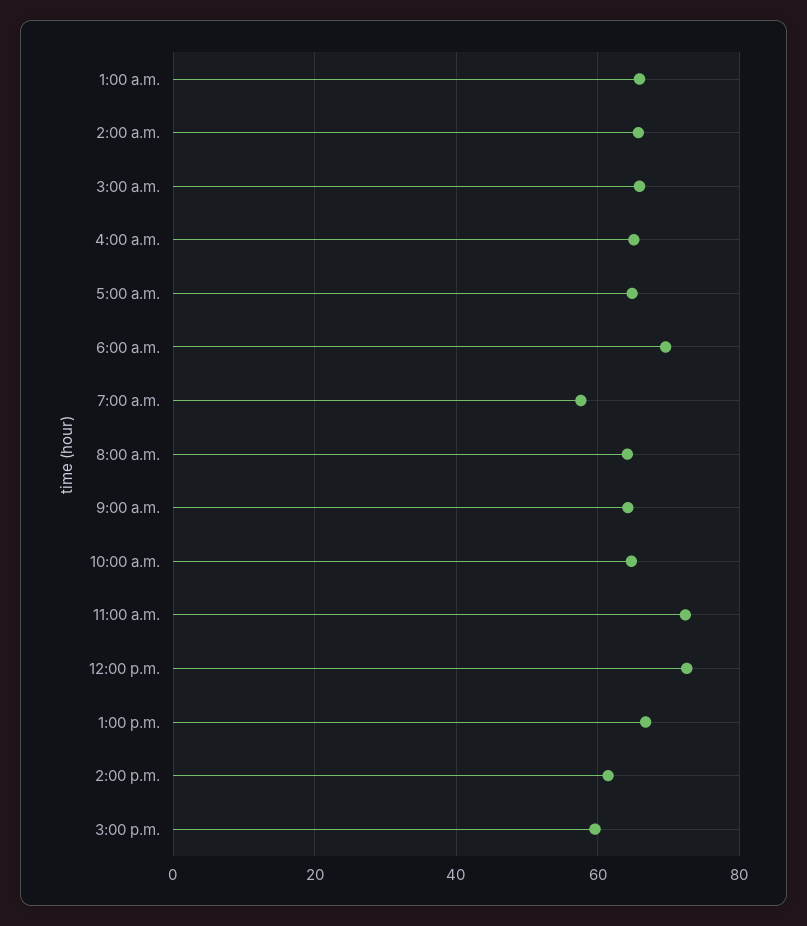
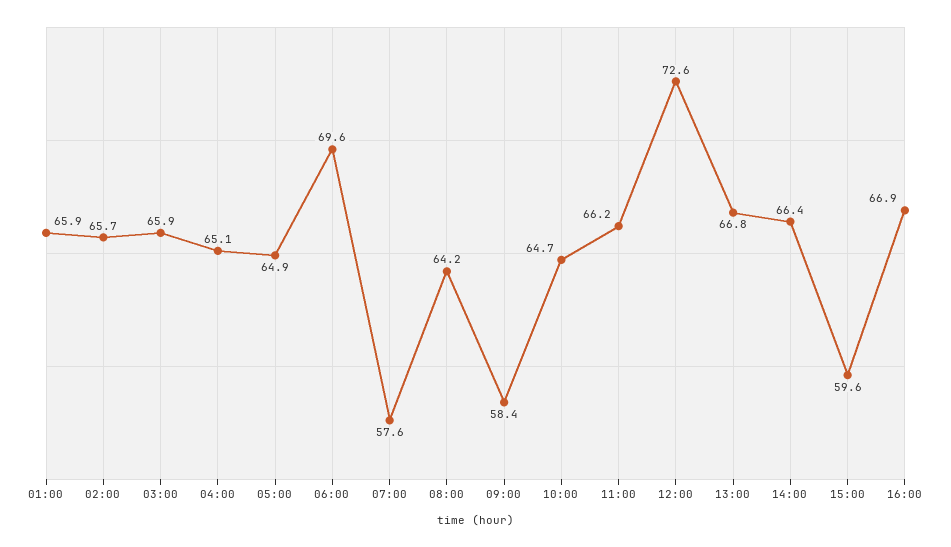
9:00 a.m.: 64 -> 58.4
11:00 a.m.: 72 -> 66.2
2:00 p.m.: 62 -> 66.4
16:00: none -> 66.9

